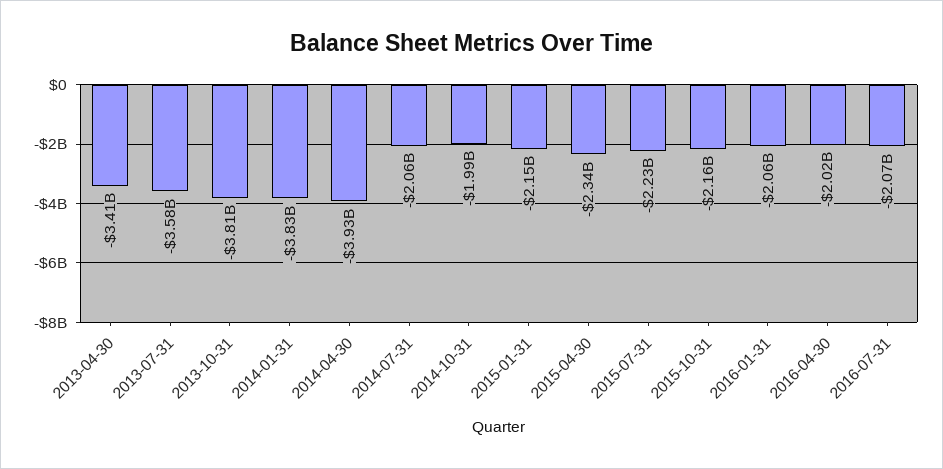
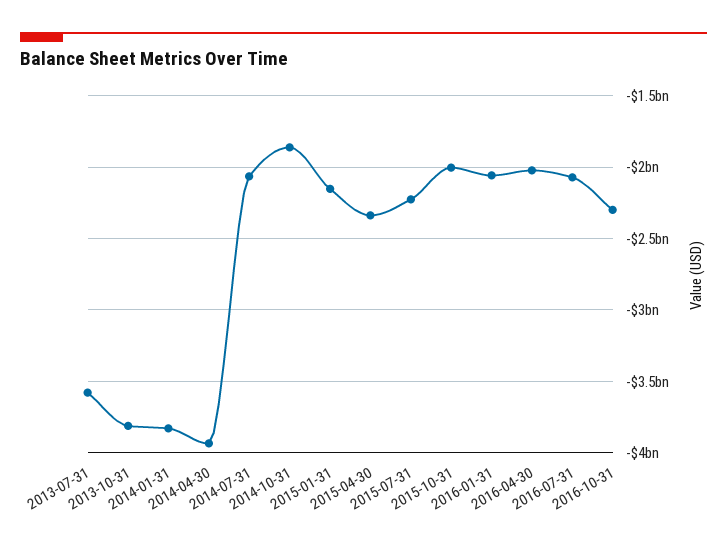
2013-04-30: -3410000000 -> none
2014-10-31: -1990000000 -> -1850000000
2015-10-31: -2160000000 -> -2000000000
2016-10-31: none -> -2300000000

